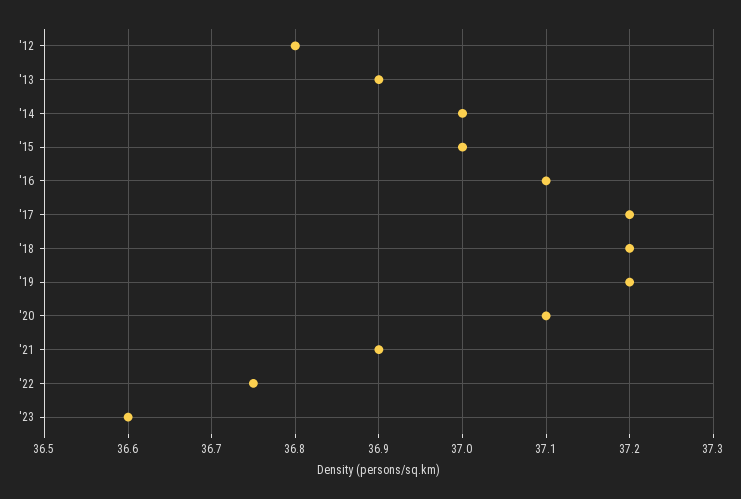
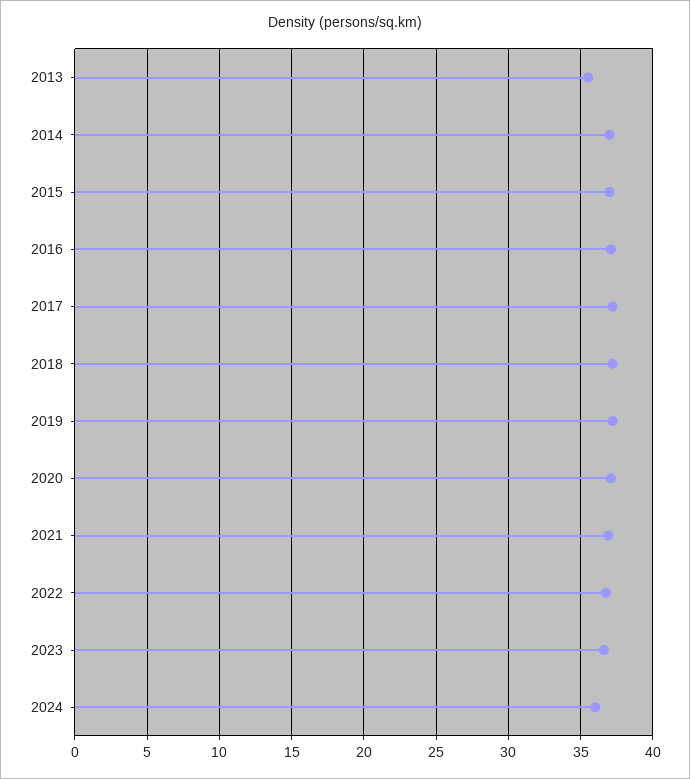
'12: 36.8 -> none
'13: 36.9 -> 35.5
2024: none -> 36

